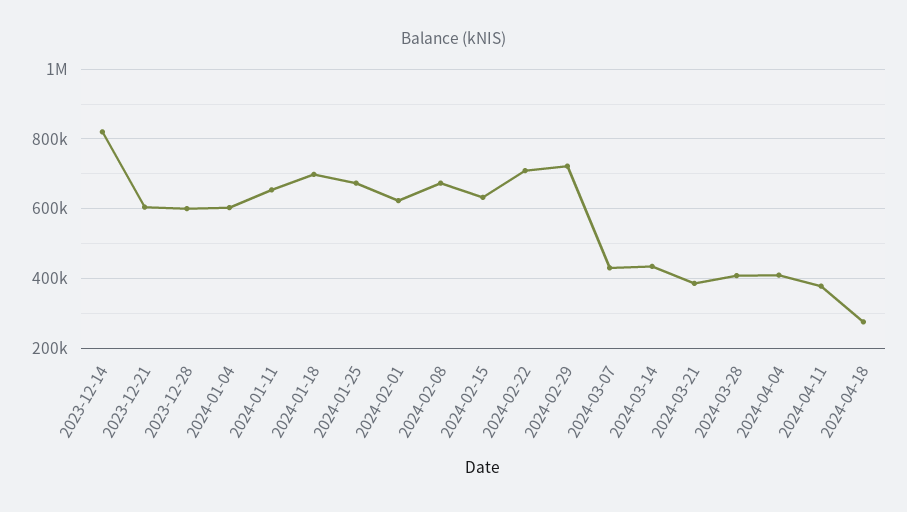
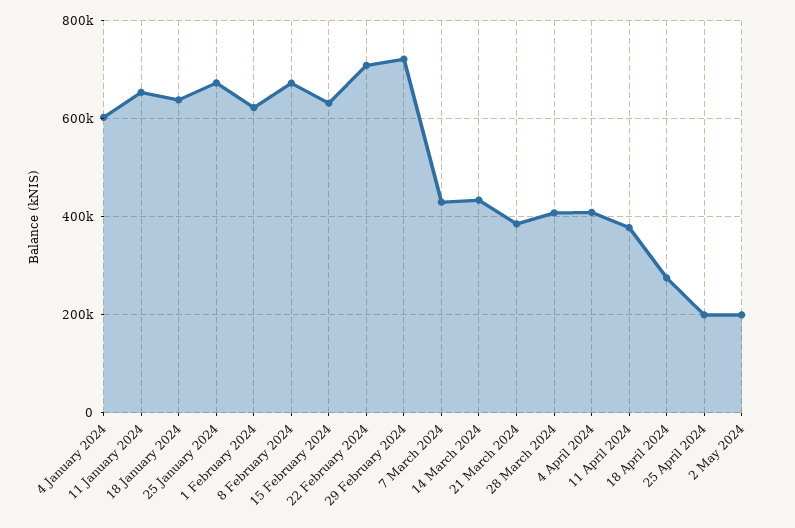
2023-12-14: 820000 -> none
2023-12-21: 600000 -> none
2023-12-28: 600000 -> none
2024-01-18: 700000 -> 640000
25 April 2024: none -> 200000
2 May 2024: none -> 200000

